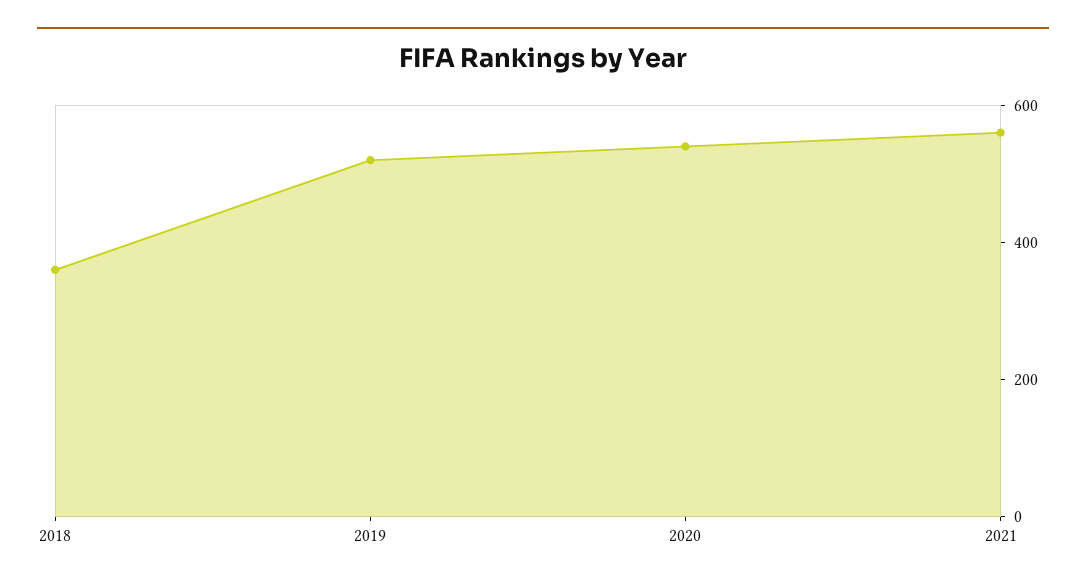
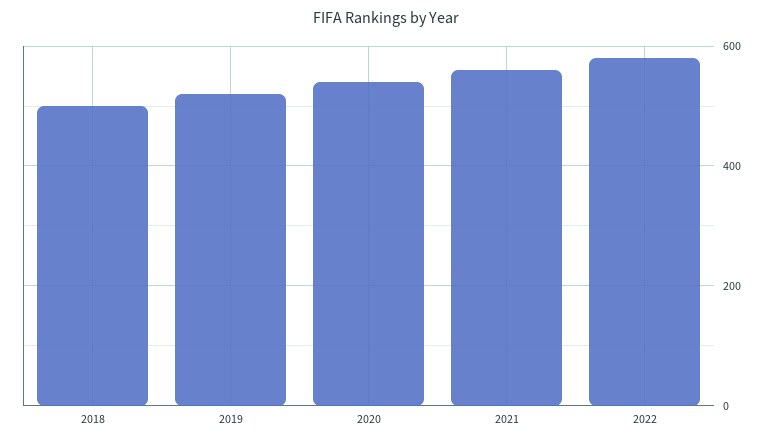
2018: 350 -> 500
2022: none -> 580

